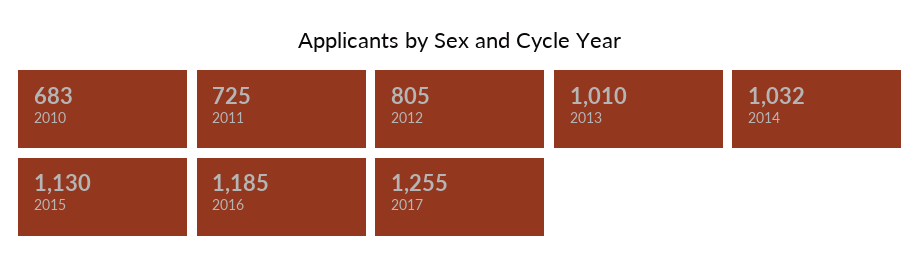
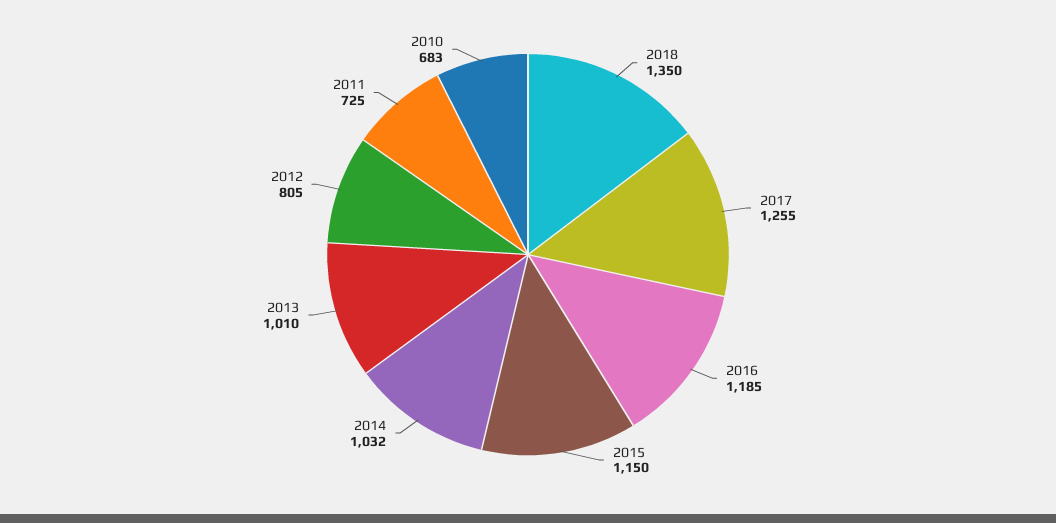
2015: 1130 -> 1150
2018: none -> 1350

